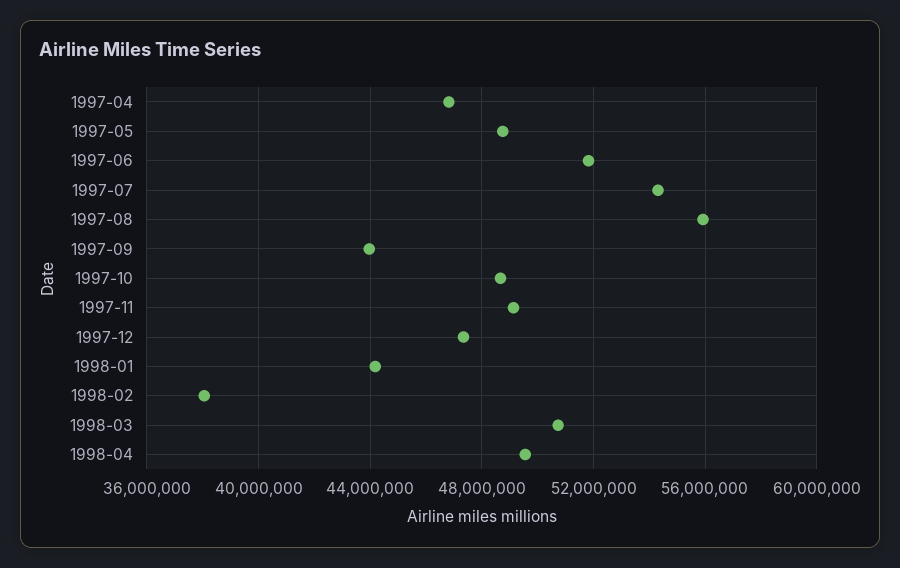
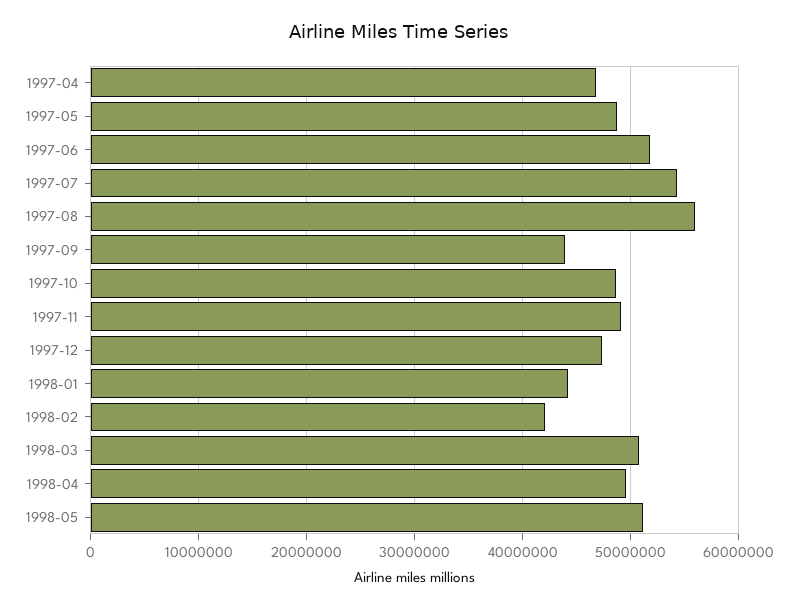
1998-02: 38000000 -> 42000000
1998-05: none -> 51000000

